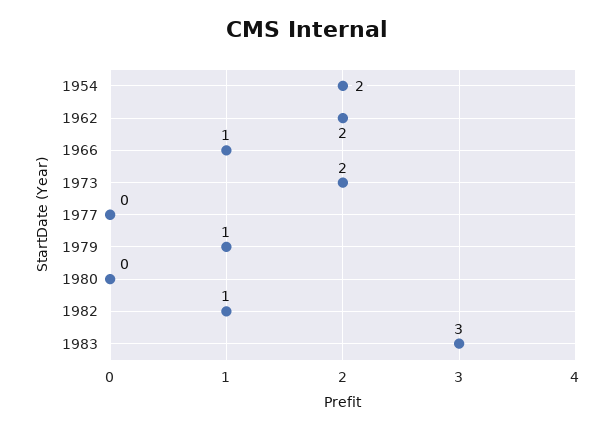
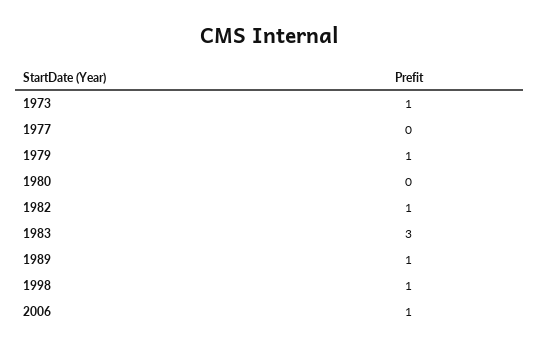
1954: 2 -> none
1962: 2 -> none
1966: 1 -> none
1973: 2 -> 1
1989: none -> 1
1998: none -> 1
2006: none -> 1

